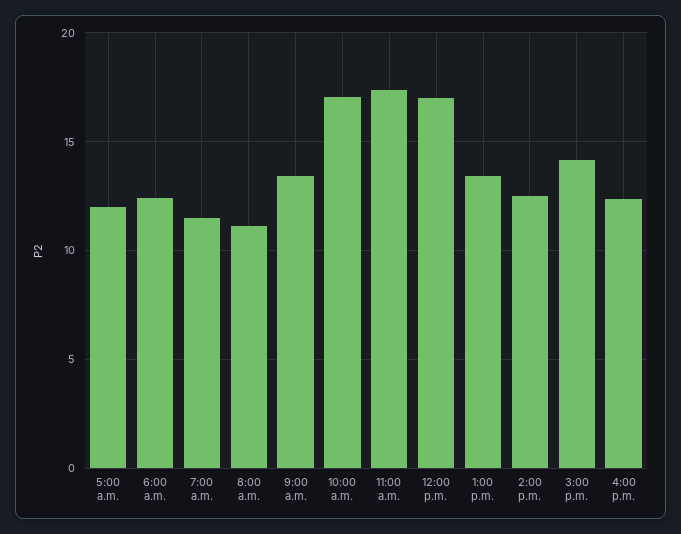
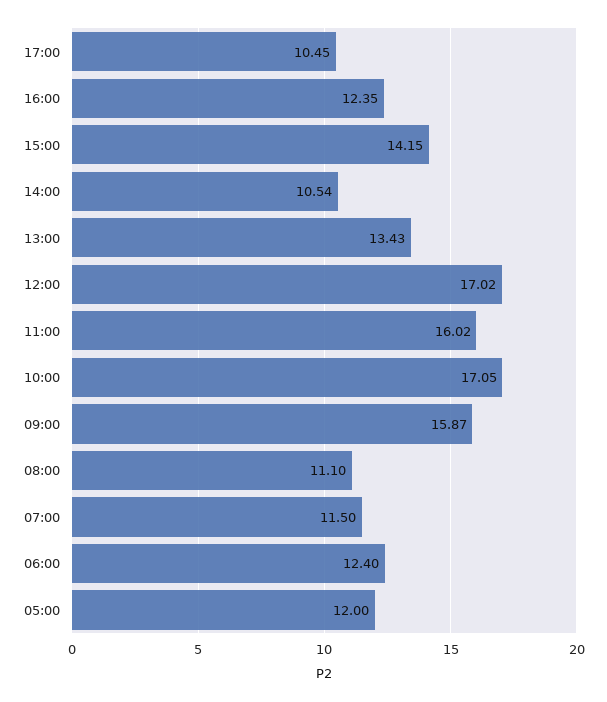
9:00 a.m.: 13.5 -> 15.87
11:00 a.m.: 17.5 -> 16.02
2:00 p.m.: 12.5 -> 10.54
17:00: none -> 10.45

